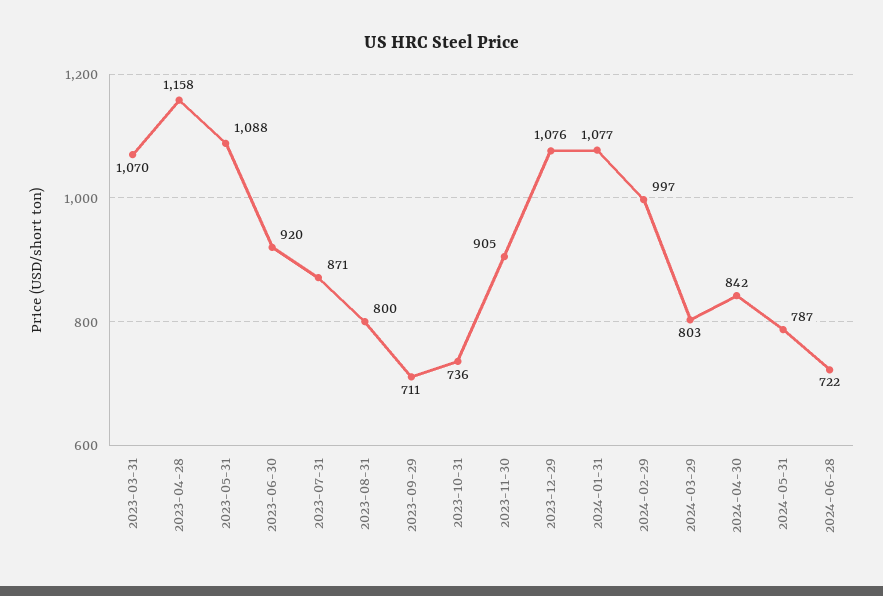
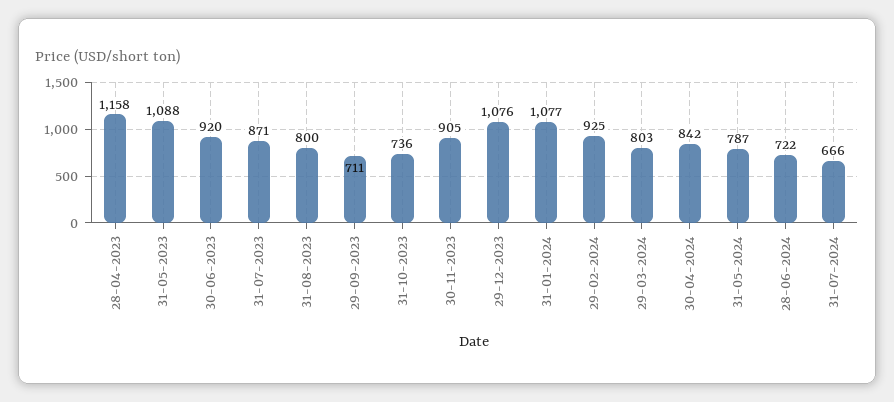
2023-03-31: 1070 -> none
2024-02-29: 997 -> 925
31-07-2024: none -> 666

